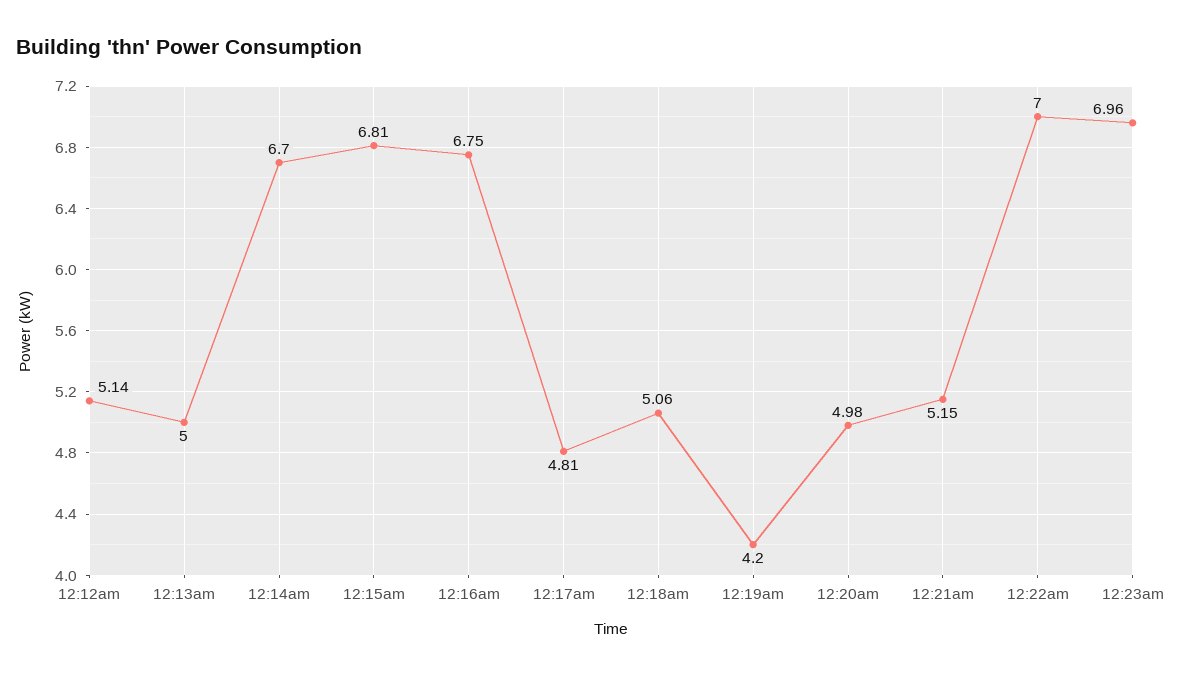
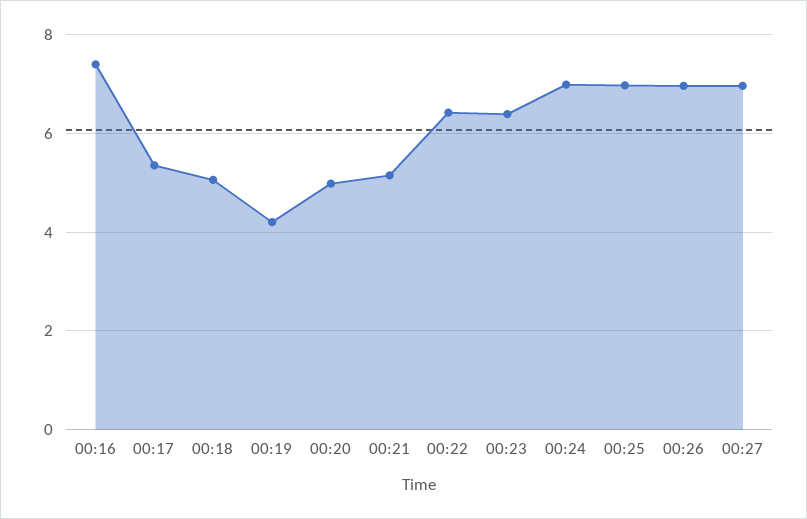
12:12am: 5.14 -> none
12:13am: 5 -> none
12:14am: 6.7 -> none
12:15am: 6.81 -> none
12:16am: 6.75 -> 7.4
12:17am: 4.81 -> 5.4
12:22am: 7 -> 6.4
12:23am: 6.96 -> 6.4
00:24: none -> 7
00:25: none -> 7
00:26: none -> 7
00:27: none -> 7

